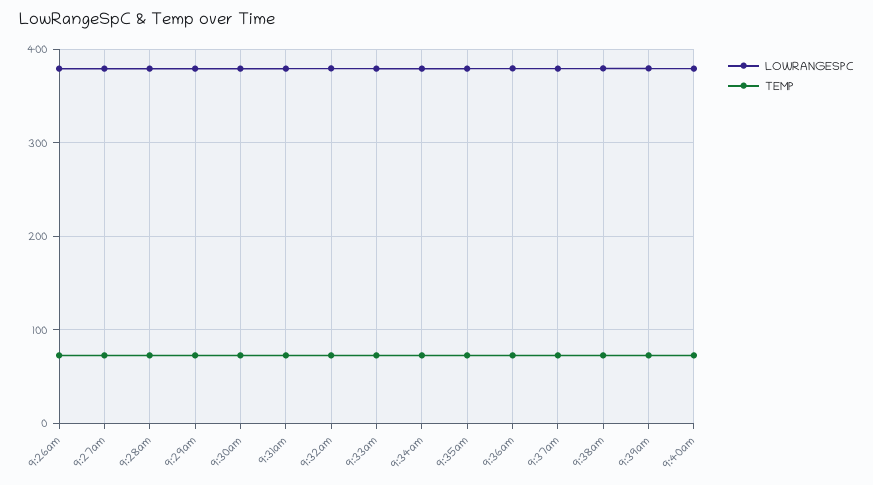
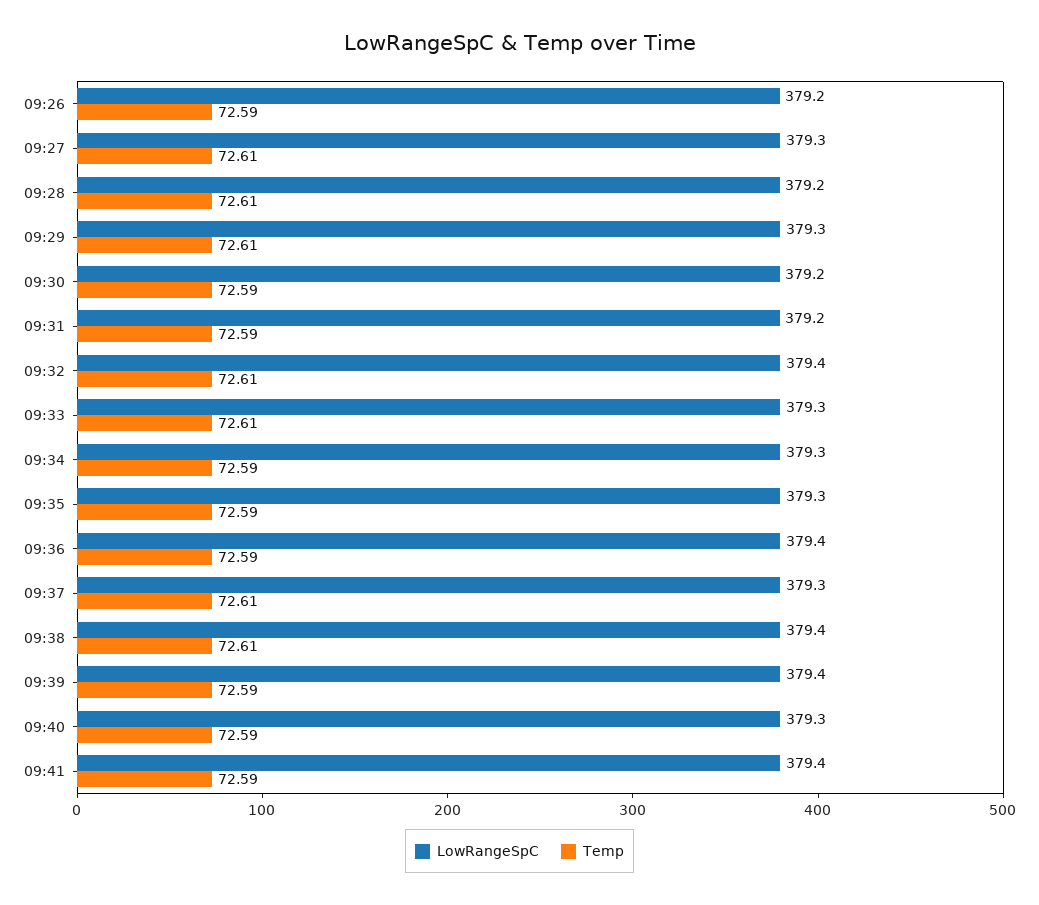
LOWRANGESPC, 09:41: none -> 379.4
TEMP, 09:41: none -> 72.59

